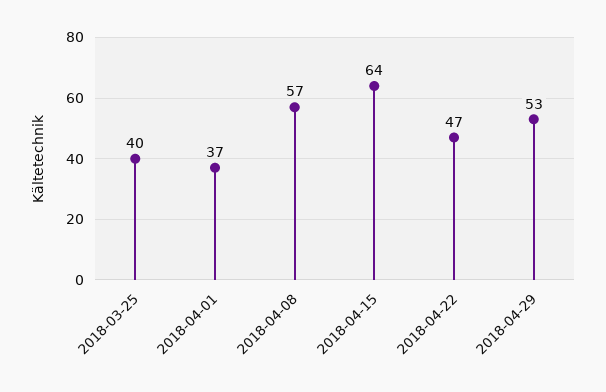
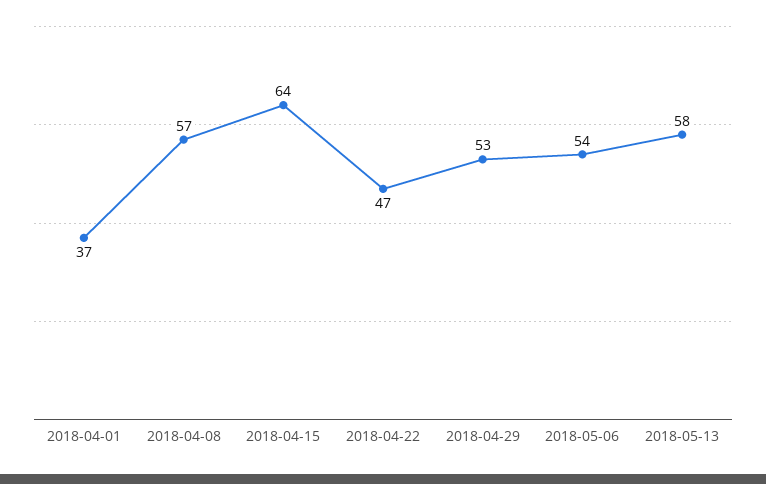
2018-03-25: 40 -> none
2018-05-06: none -> 54
2018-05-13: none -> 58

